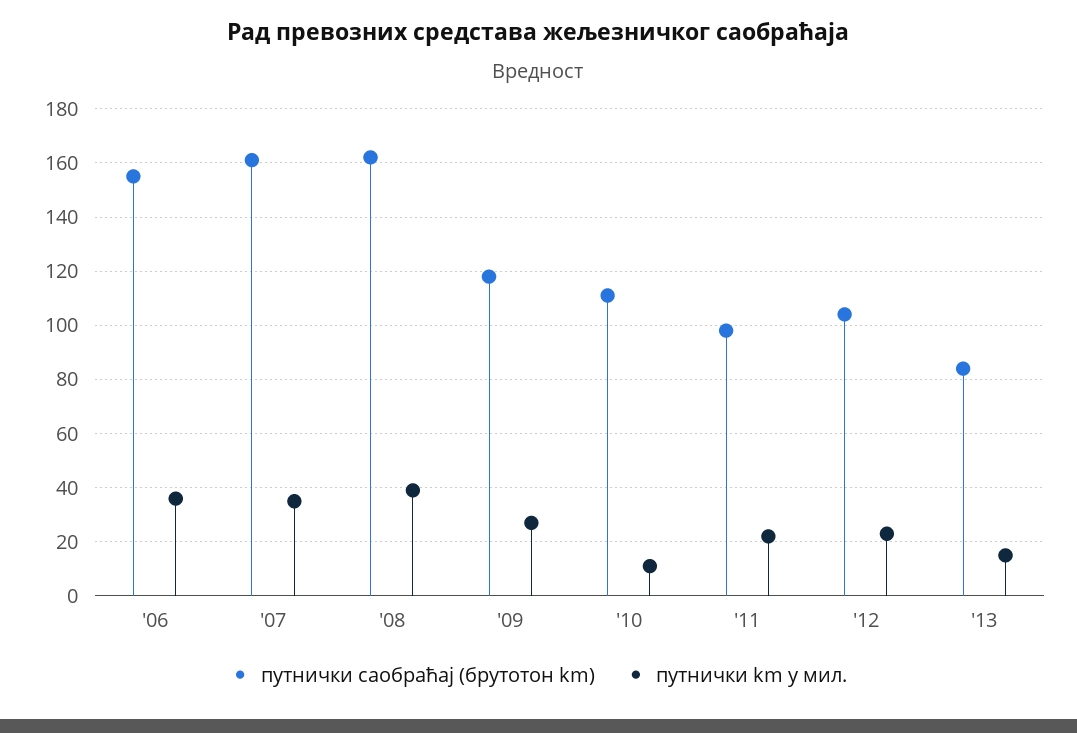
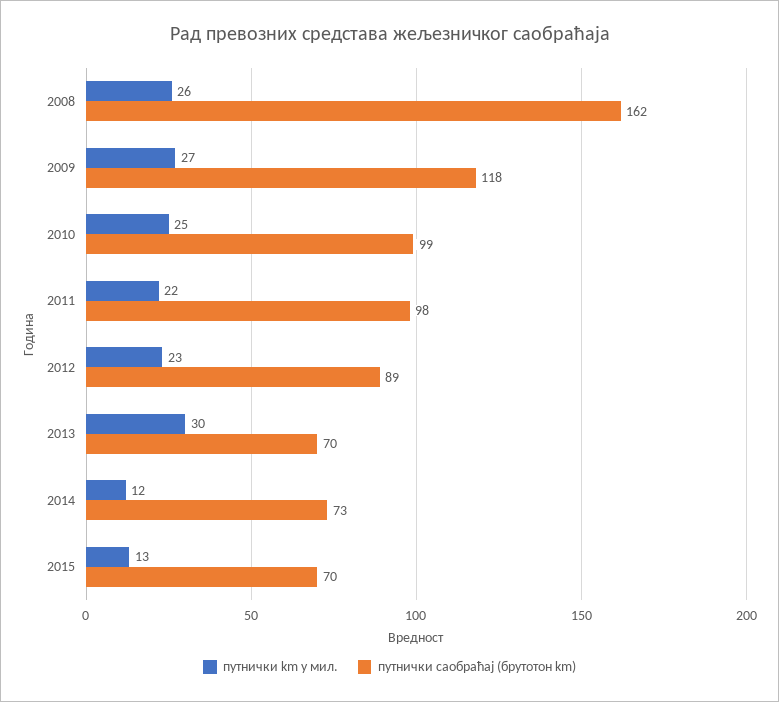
путнички саобраћај (брутотон km), '06: 155 -> none
путнички km у мил., '06: 35 -> none
путнички саобраћај (брутотон km), '07: 160 -> none
путнички km у мил., '07: 35 -> none
путнички km у мил., '08: 40 -> 26
путнички саобраћај (брутотон km), '10: 110 -> 99
путнички km у мил., '10: 10 -> 25
путнички саобраћај (брутотон km), '12: 105 -> 89
путнички саобраћај (брутотон km), '13: 85 -> 70
путнички km у мил., '13: 15 -> 30
путнички km у мил., 2014: none -> 12
путнички саобраћај (брутотон km), 2014: none -> 73
путнички km у мил., 2015: none -> 13
путнички саобраћај (брутотон km), 2015: none -> 70

